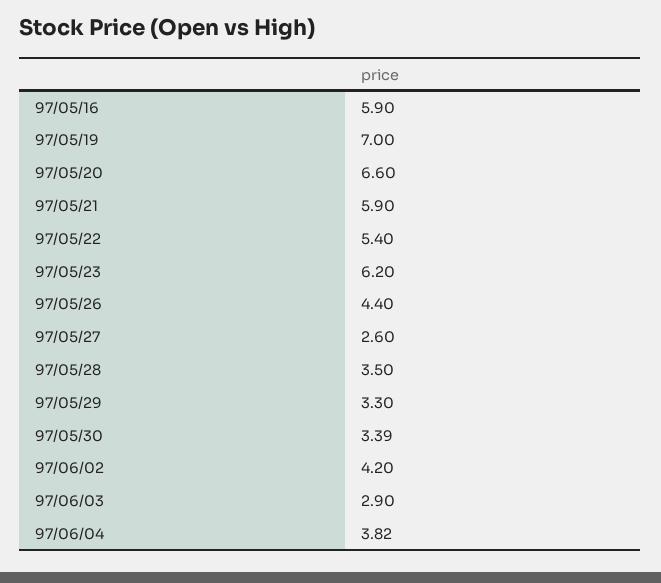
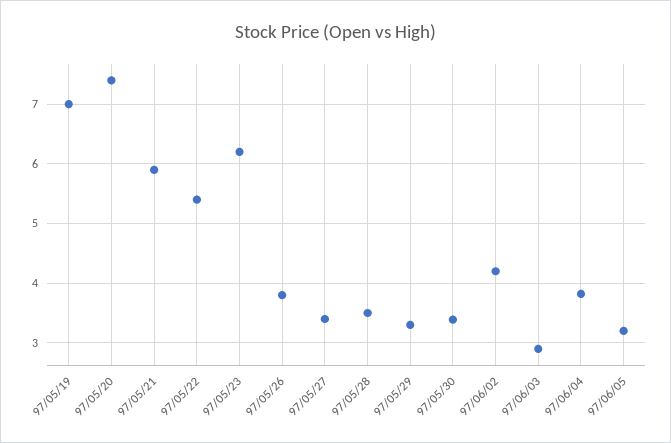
97/05/16: 5.9 -> none
97/05/20: 6.6 -> 7.4
97/05/26: 4.4 -> 3.8
97/05/27: 2.6 -> 3.4
97/06/05: none -> 3.2

